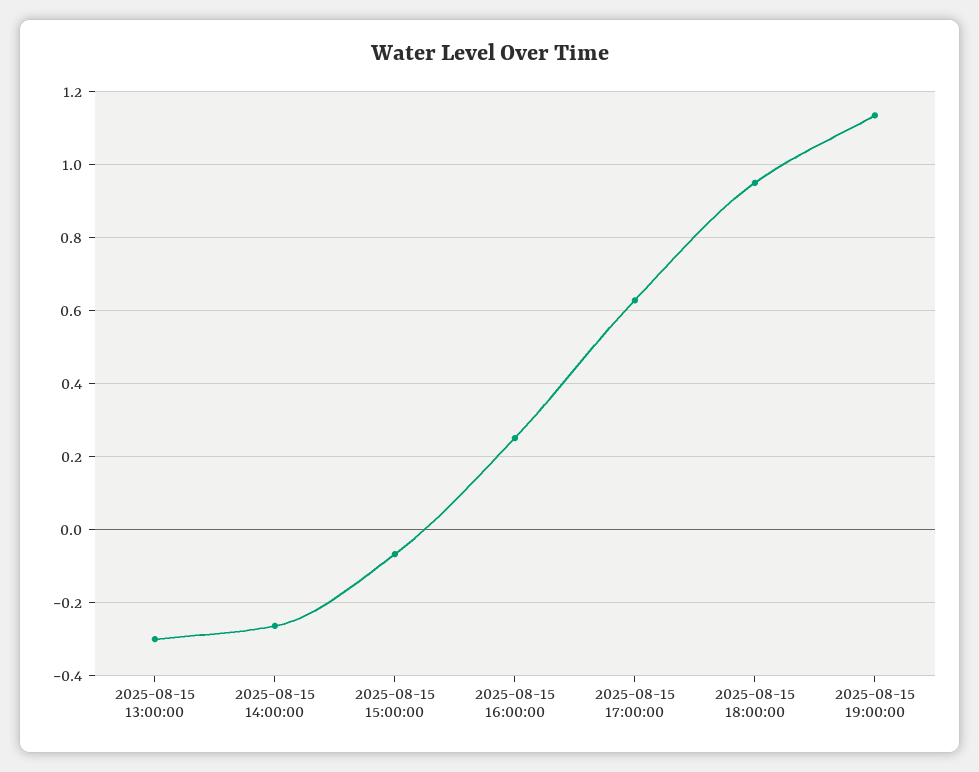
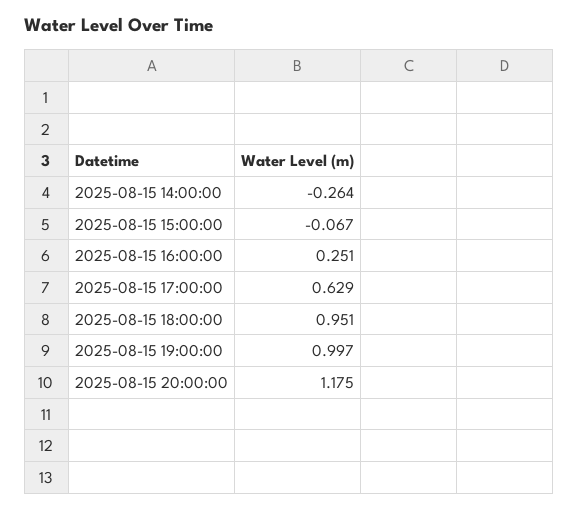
2025-08-15 13:00:00: -0.3 -> none
2025-08-15 19:00:00: 1.14 -> 0.997
2025-08-15 20:00:00: none -> 1.175

